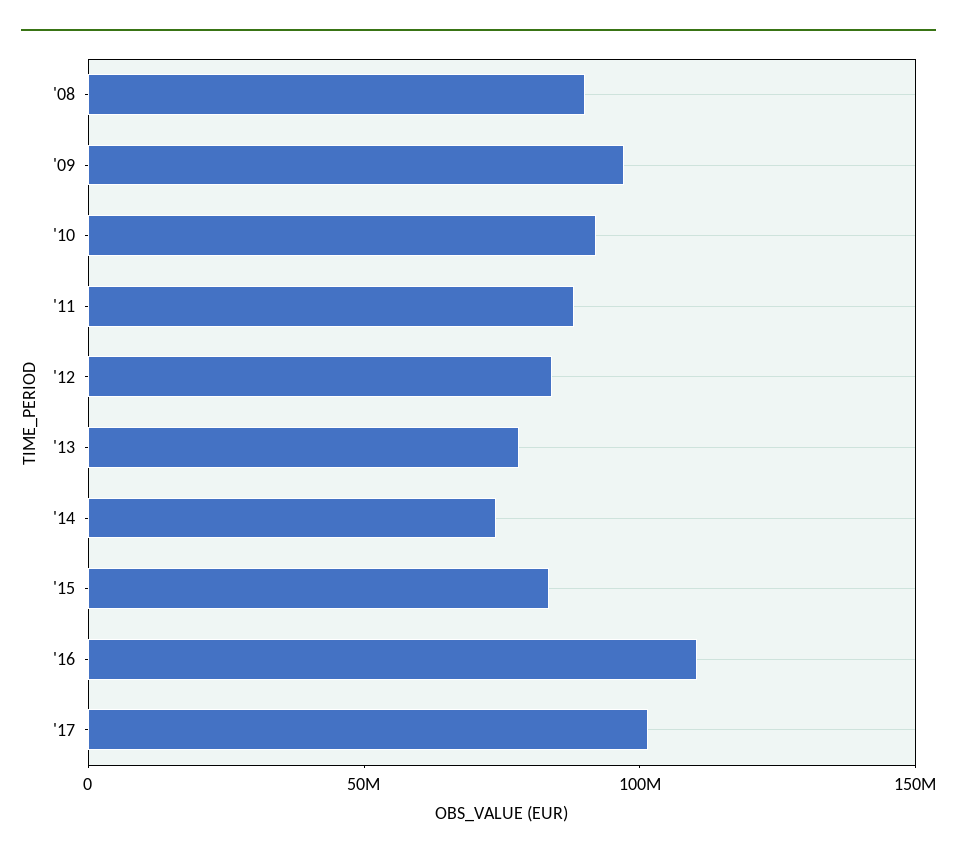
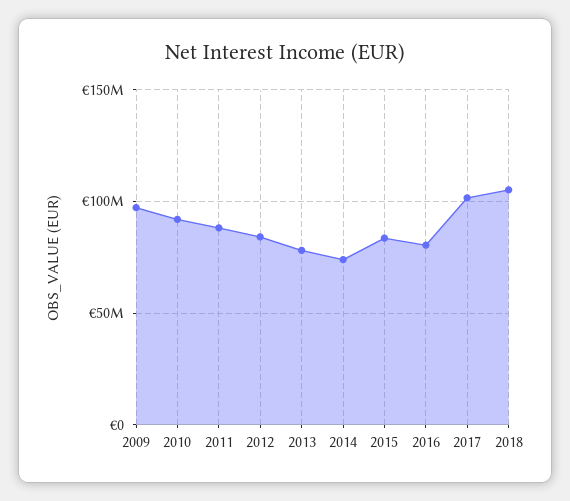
'08: 90000000 -> none
'16: 110000000 -> 80000000
2018: none -> 105000000

